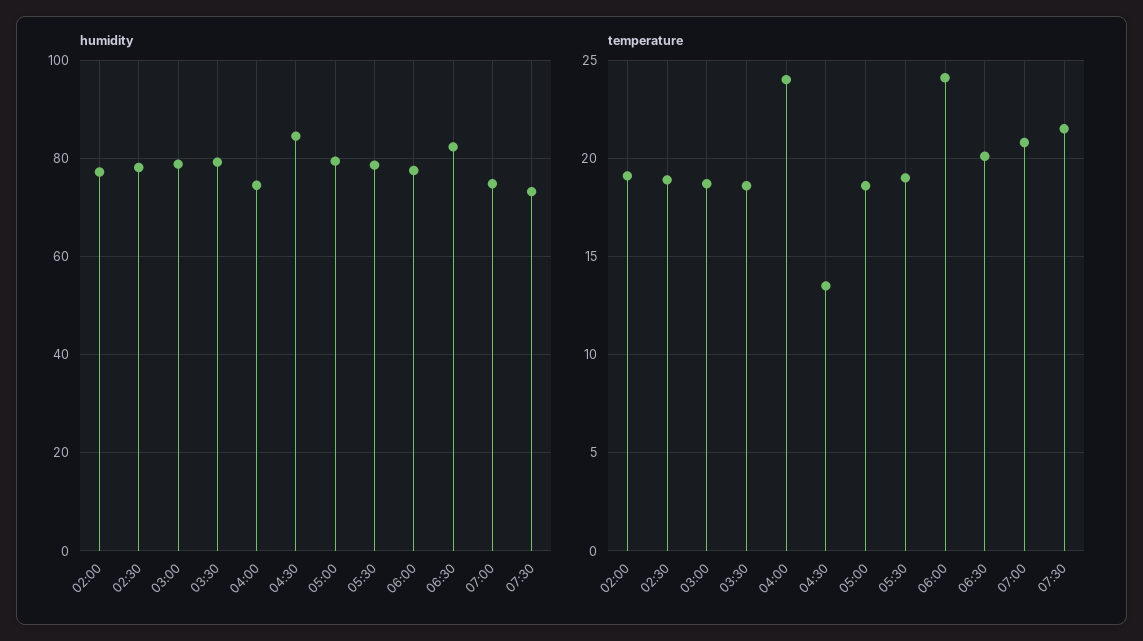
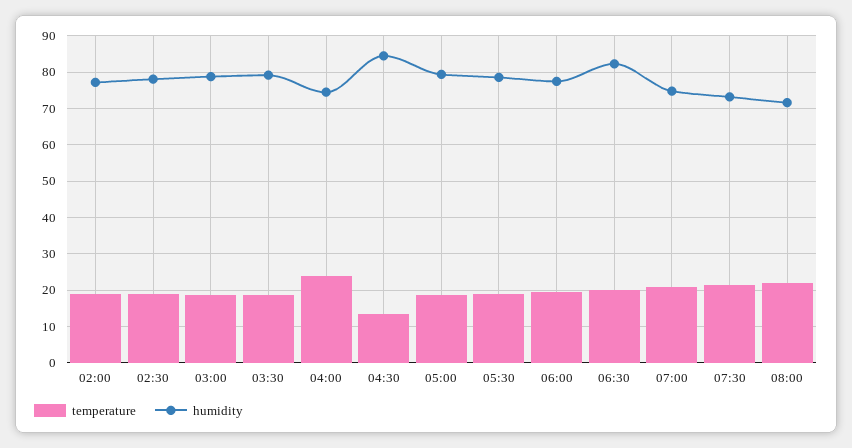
temperature, 06:00: 24 -> 20
temperature, 08:00: none -> 22
humidity, 08:00: none -> 72

